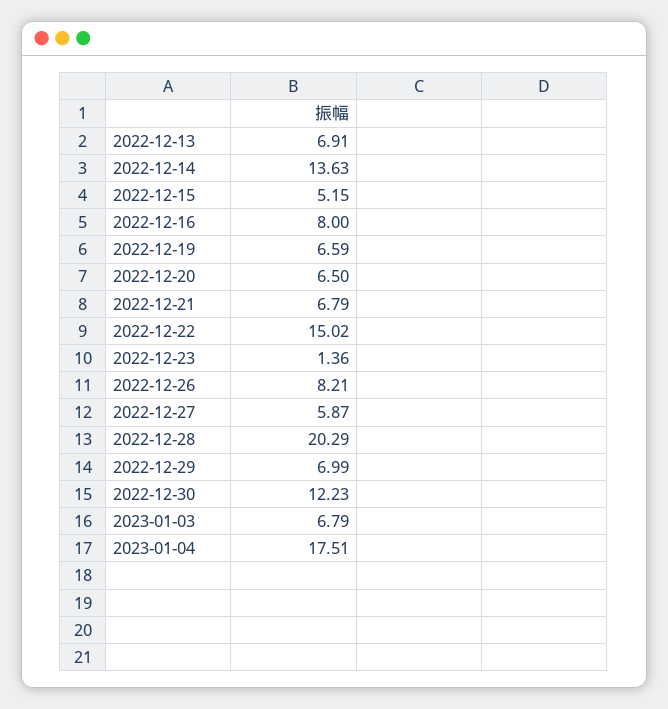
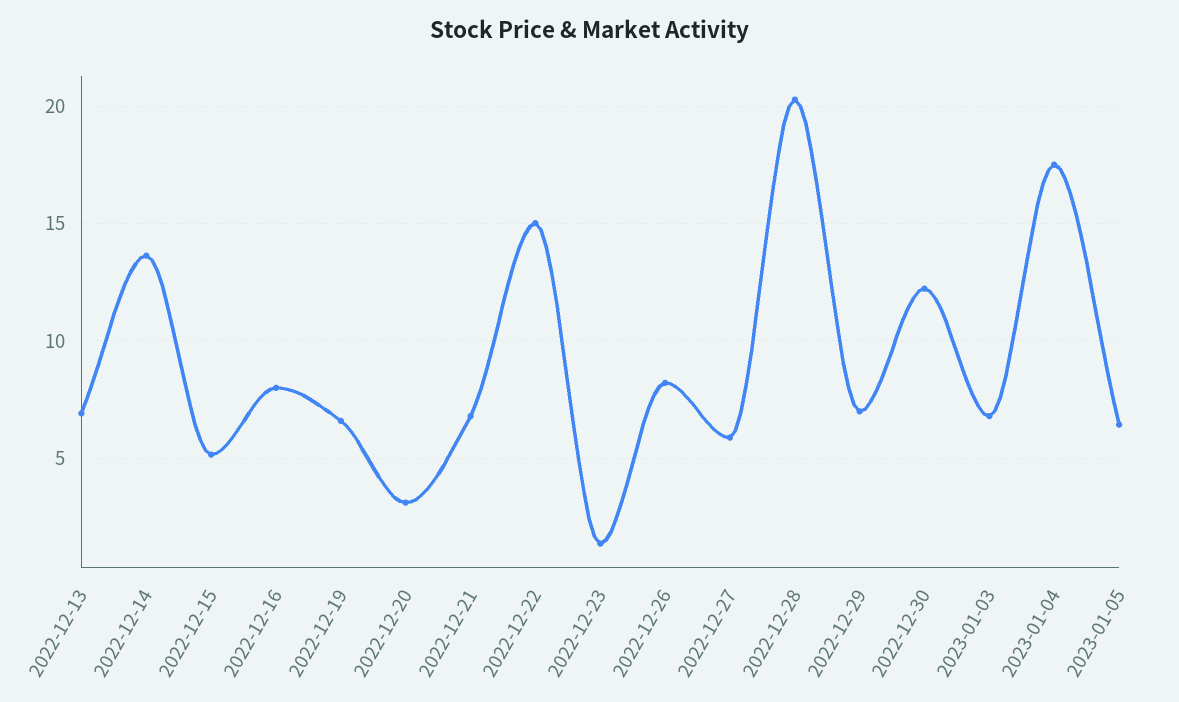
2022-12-20: 6.5 -> 3
2023-01-05: none -> 6.5

